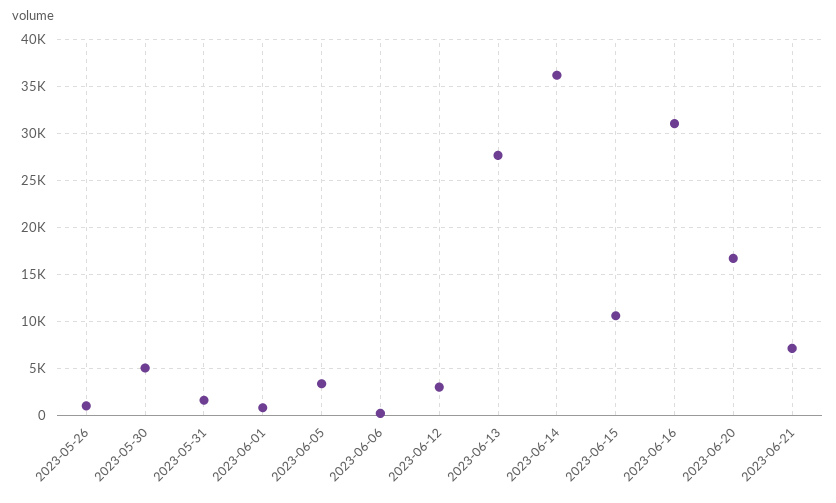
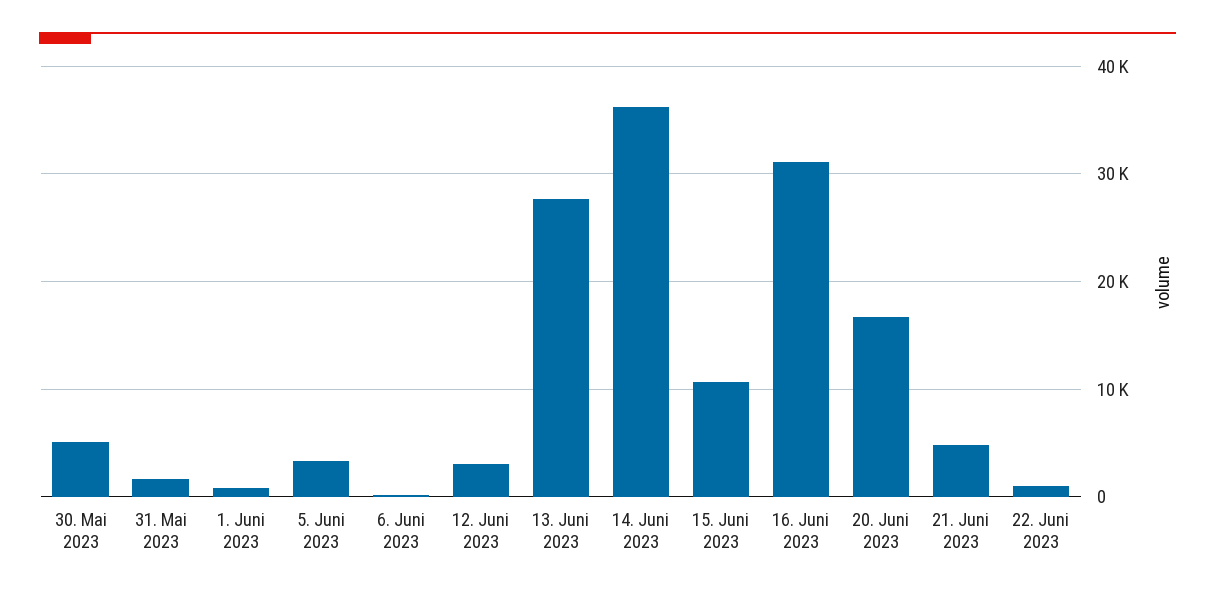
2023-05-26: 1000 -> none
2023-06-21: 7000 -> 5000
22. Juni 2023: none -> 1000

